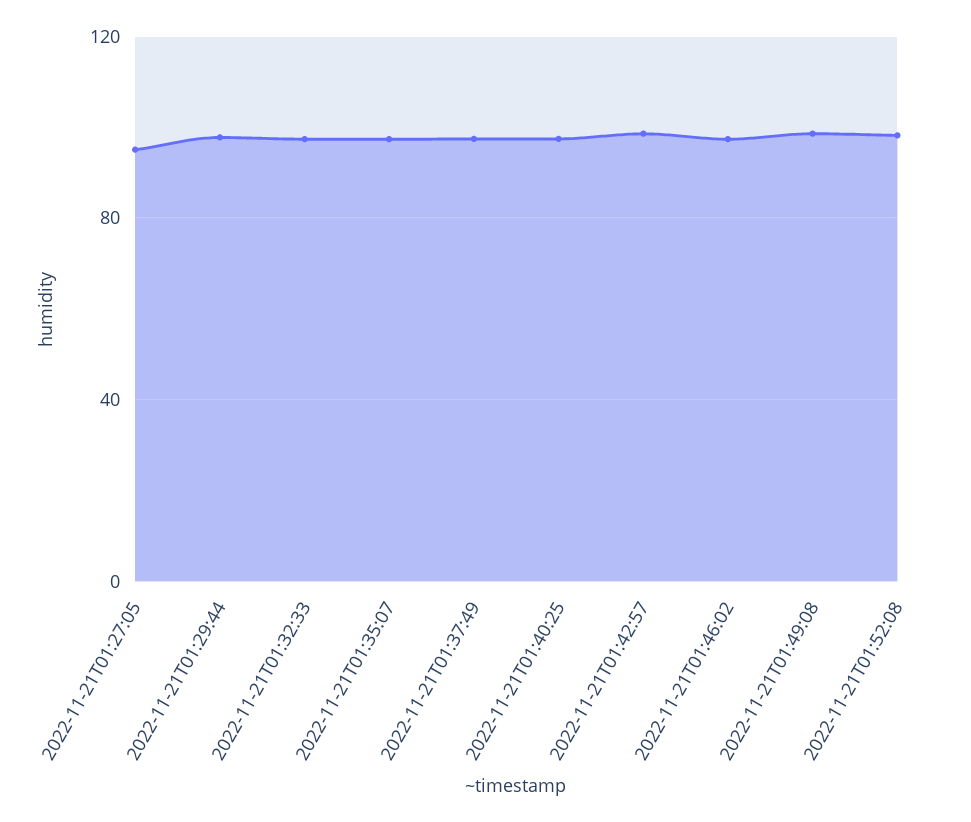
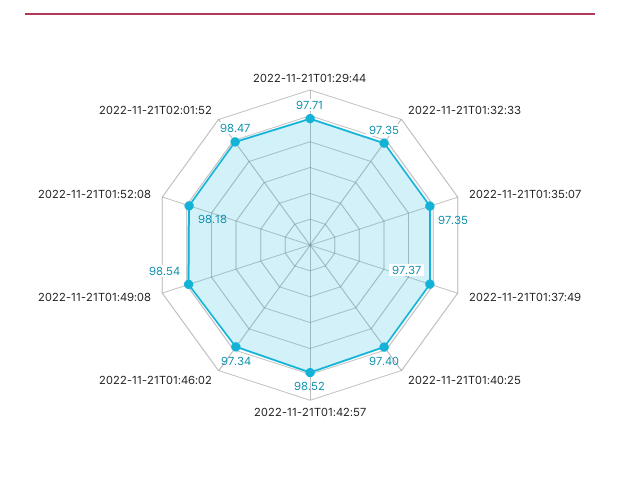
2022-11-21T01:27:05: 95 -> none
2022-11-21T02:01:52: none -> 98.47

